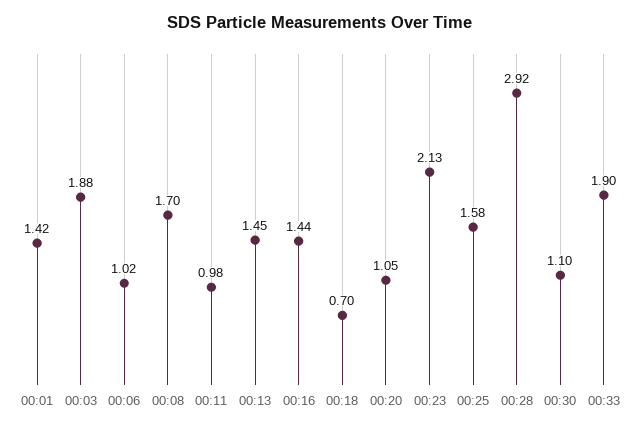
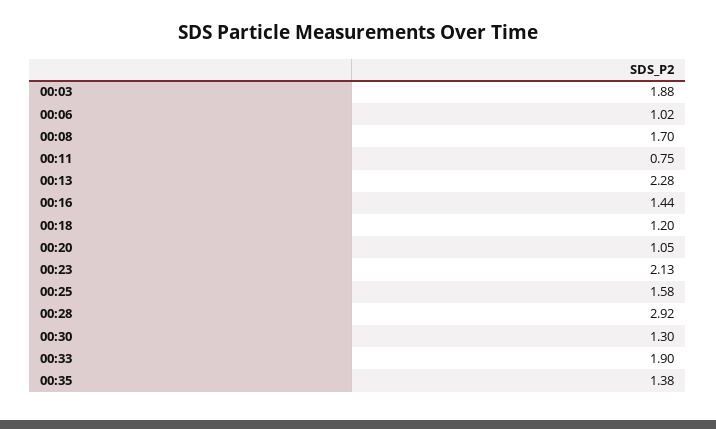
00:01: 1.42 -> none
00:11: 0.98 -> 0.75
00:13: 1.45 -> 2.28
00:18: 0.7 -> 1.2
00:30: 1.1 -> 1.3
00:35: none -> 1.38

